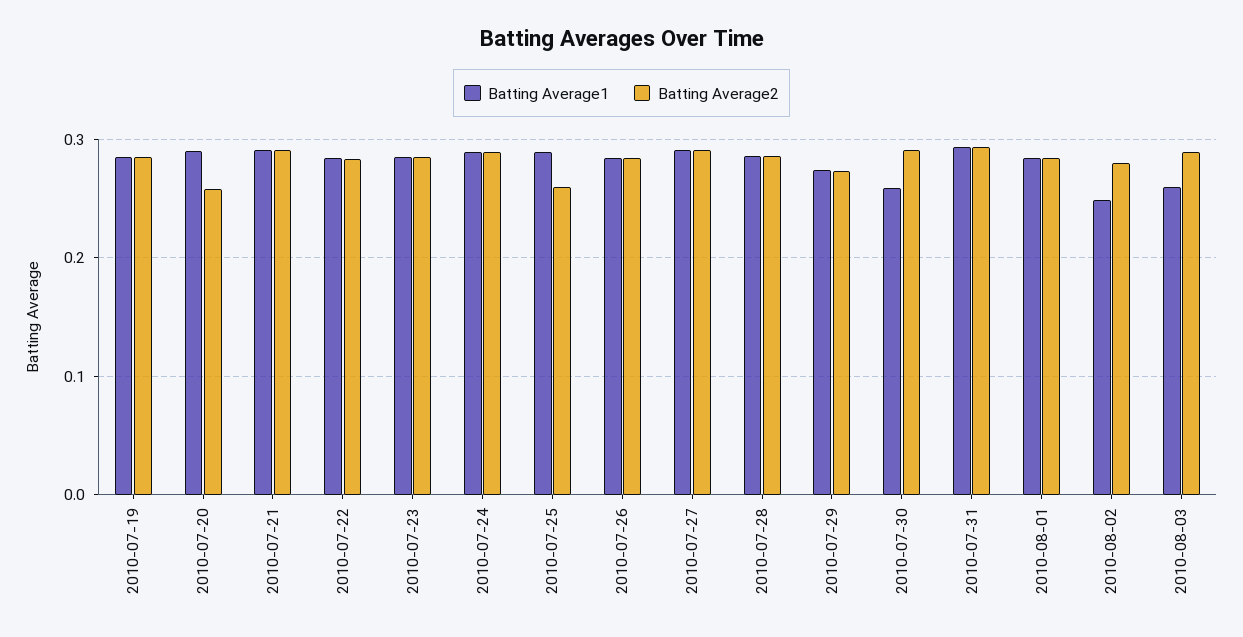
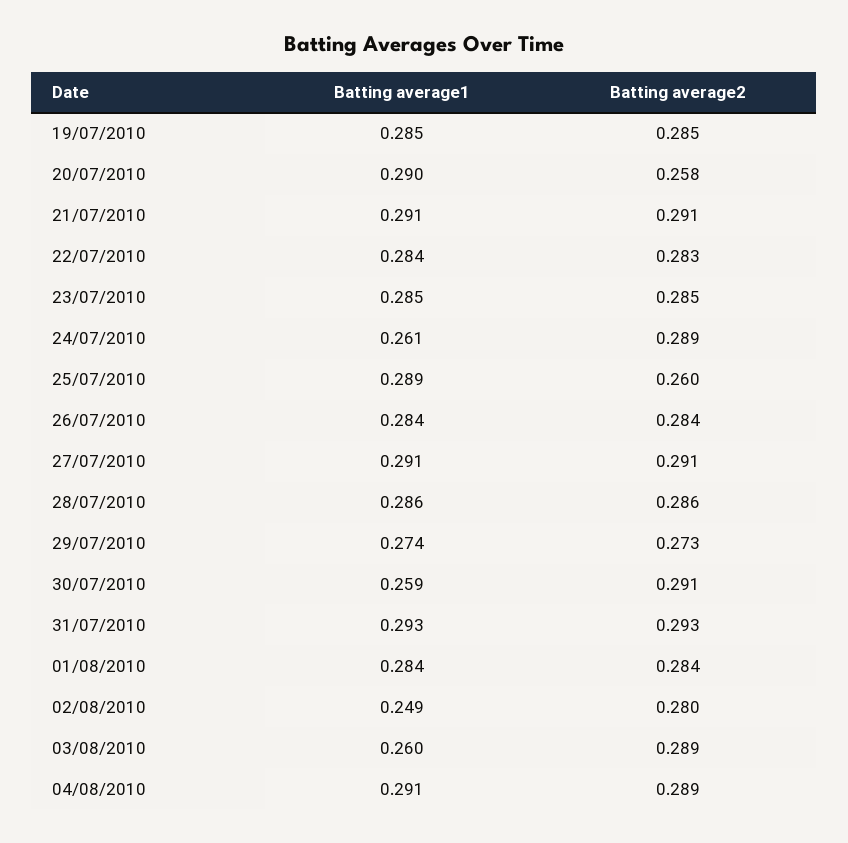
Batting Average1, 2010-07-24: 0.29 -> 0.261
Batting Average1, 04/08/2010: none -> 0.291
Batting Average2, 04/08/2010: none -> 0.289

